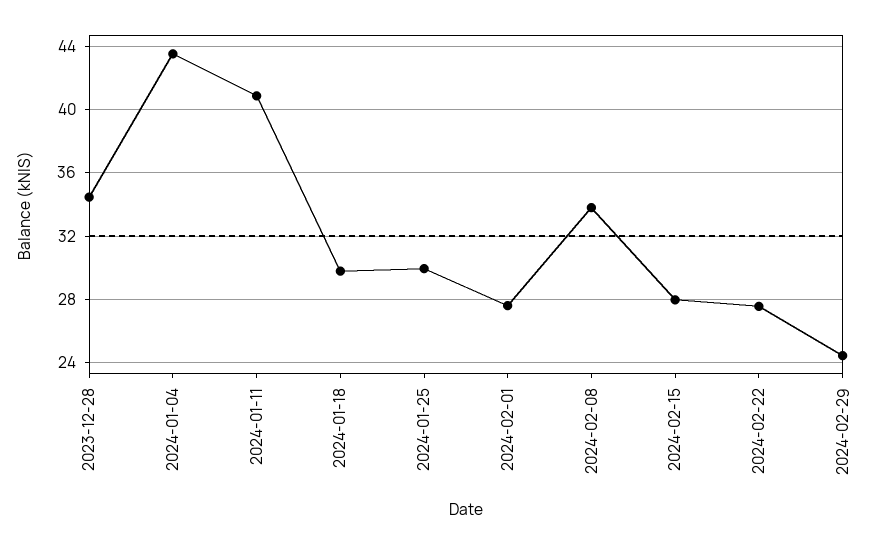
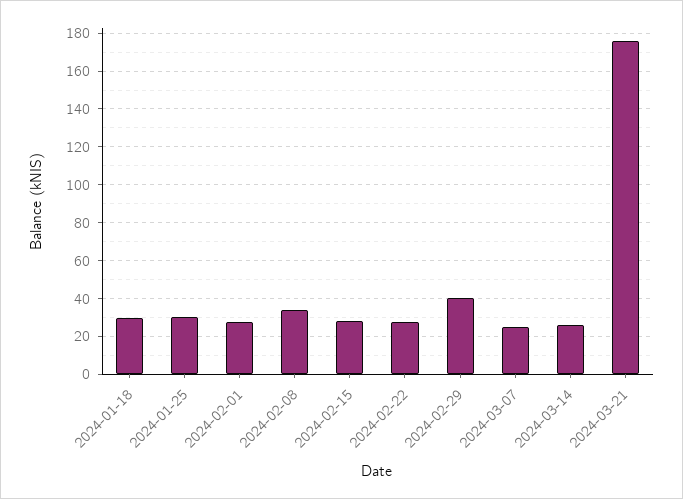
2023-12-28: 34.5 -> none
2024-01-04: 43.5 -> none
2024-01-11: 41 -> none
2024-02-29: 24.5 -> 40
2024-03-07: none -> 25
2024-03-14: none -> 25
2024-03-21: none -> 175

